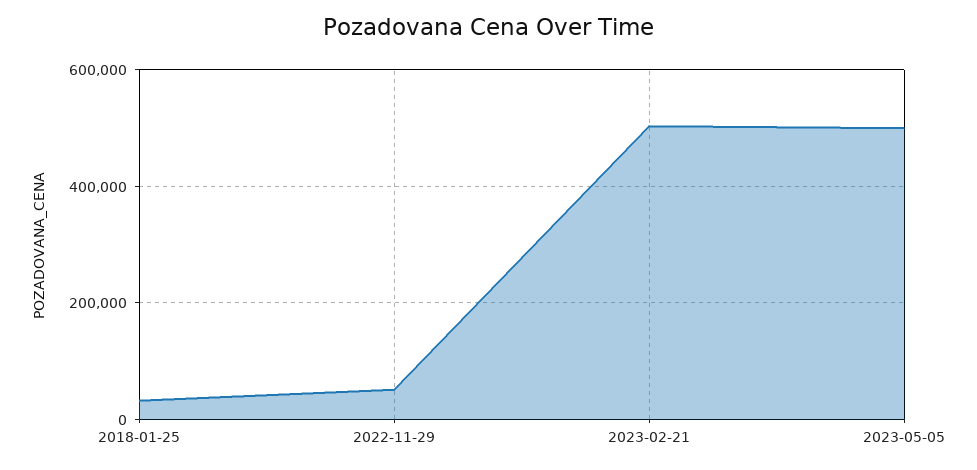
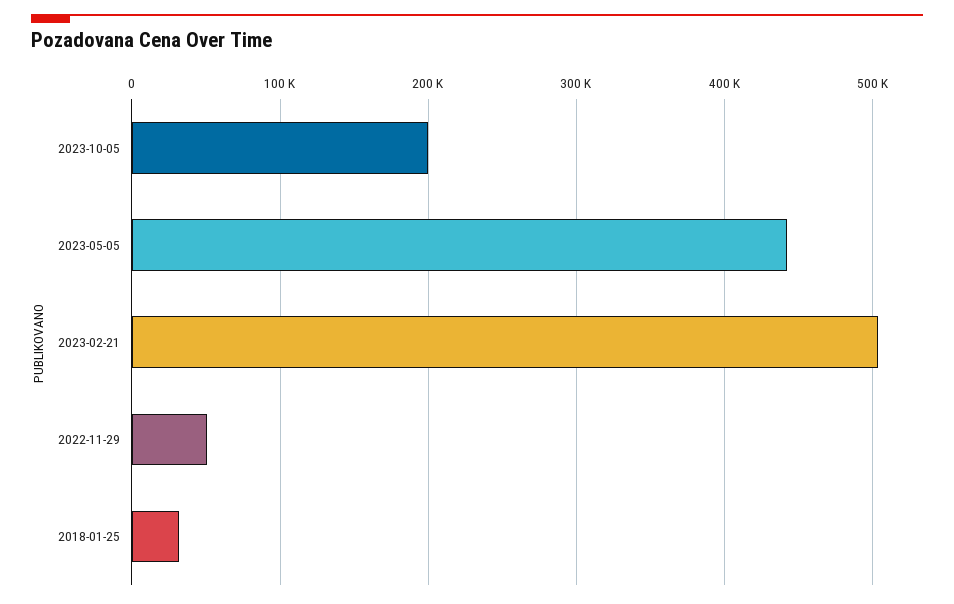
2023-05-05: 500000 -> 440000
2023-10-05: none -> 200000

